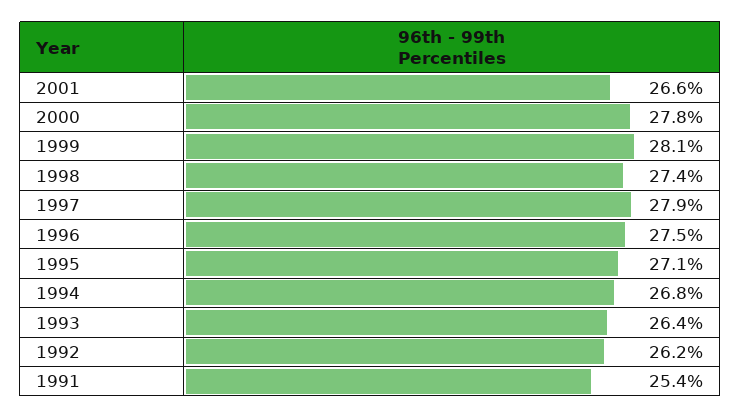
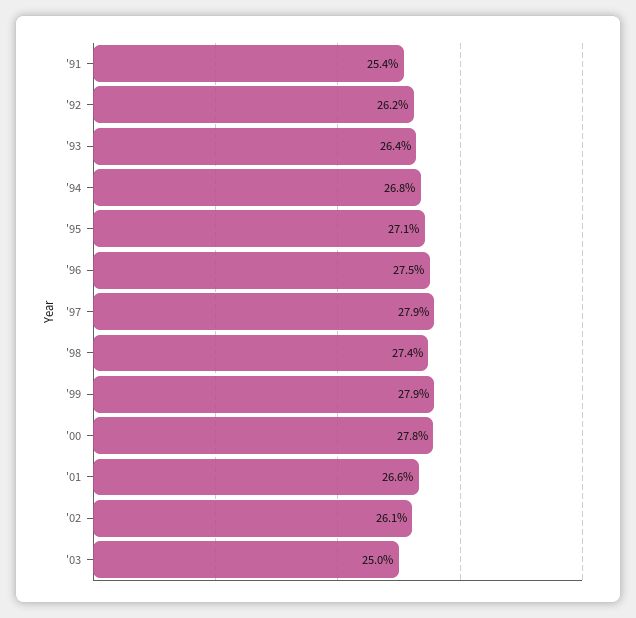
1999: 28.1 -> 27.9
'02: none -> 26.1
'03: none -> 25

